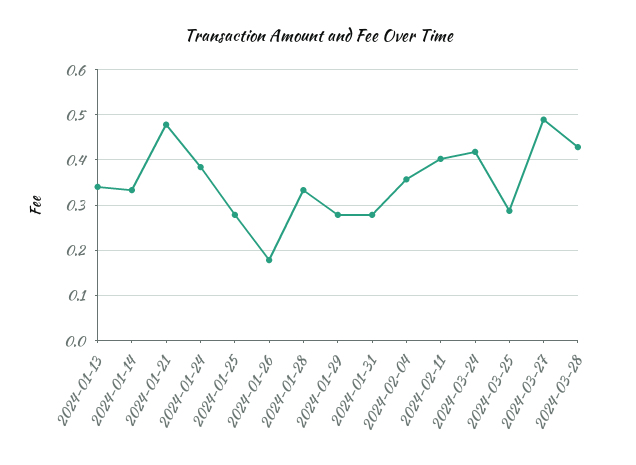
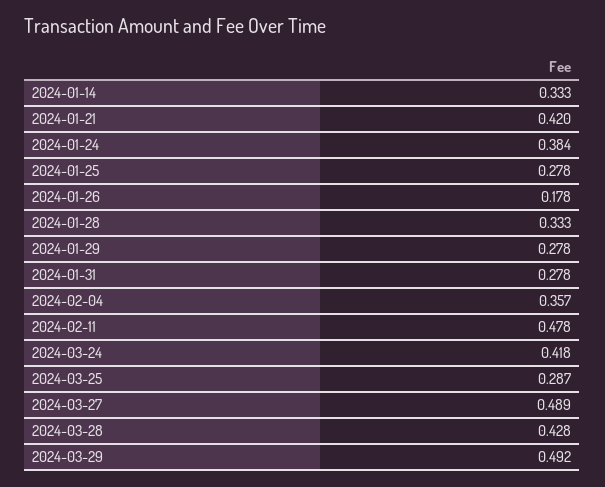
2024-01-13: 0.34 -> none
2024-01-21: 0.48 -> 0.42
2024-02-11: 0.4 -> 0.478
2024-03-29: none -> 0.492

